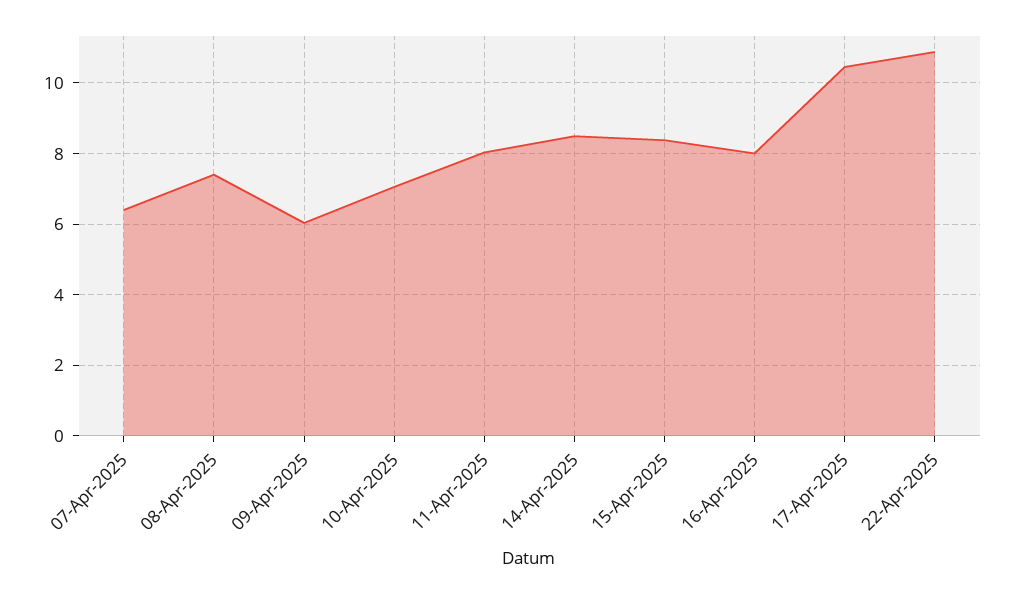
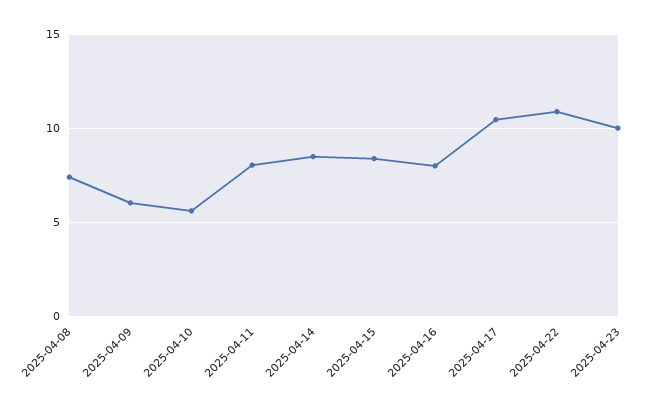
07-Apr-2025: 6.4 -> none
10-Apr-2025: 7 -> 5.5
2025-04-23: none -> 10

